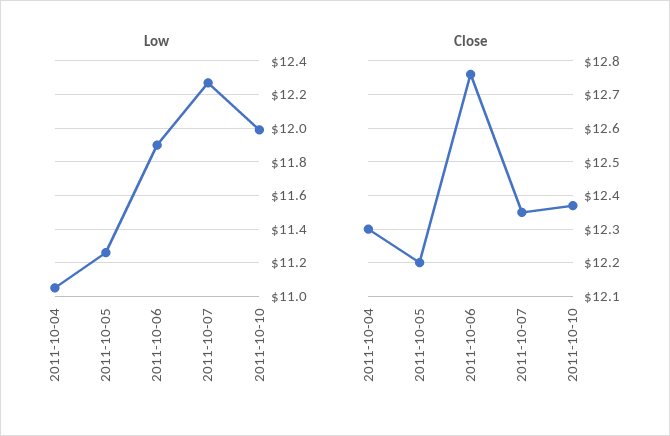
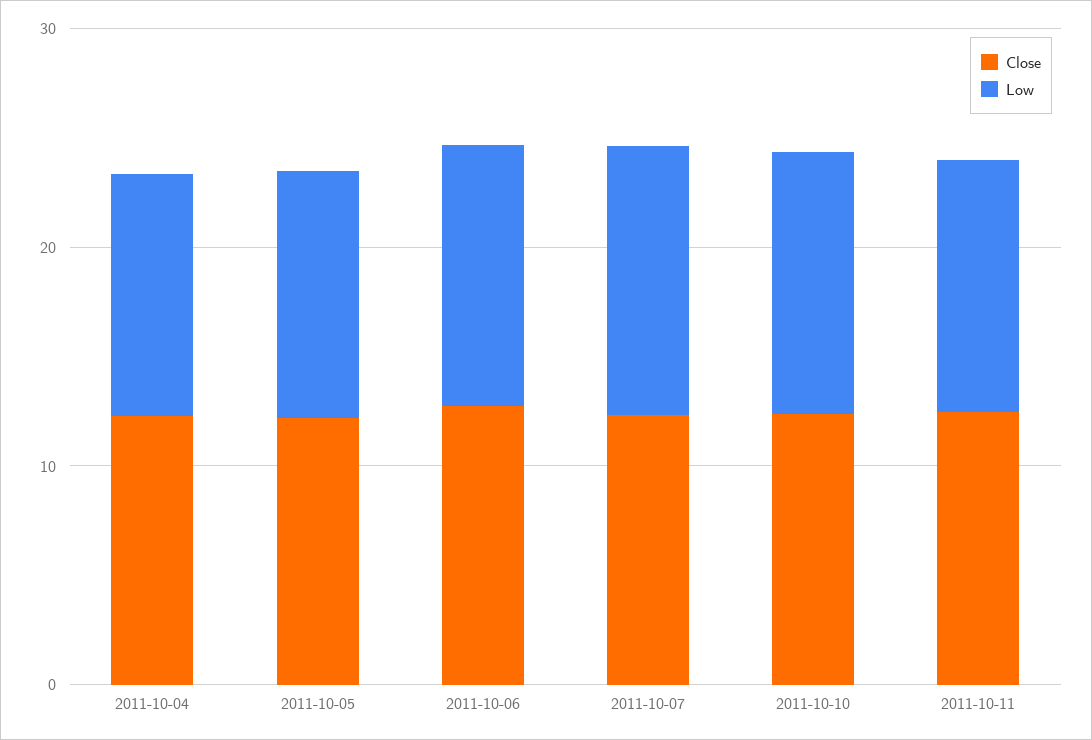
Close, 2011-10-11: none -> 12
Low, 2011-10-11: none -> 12

